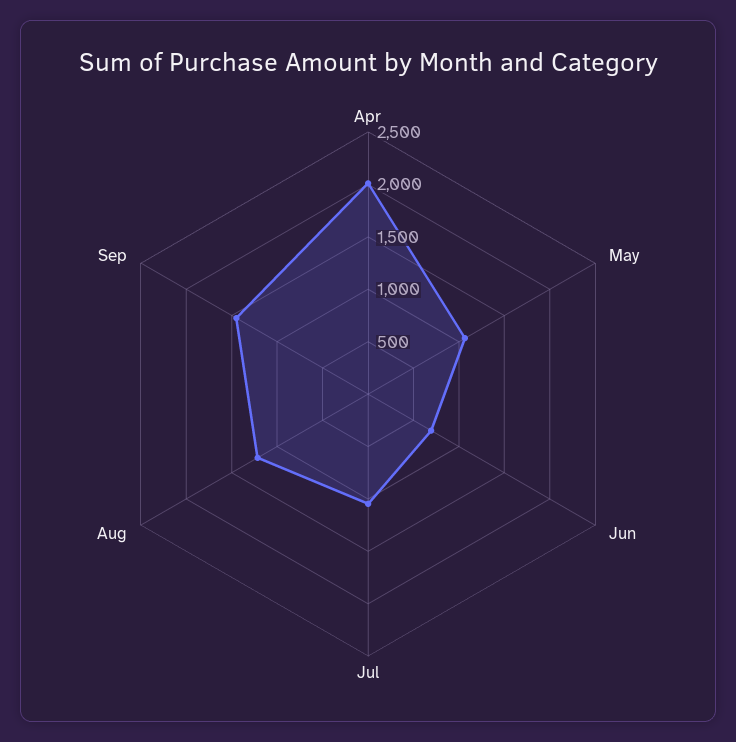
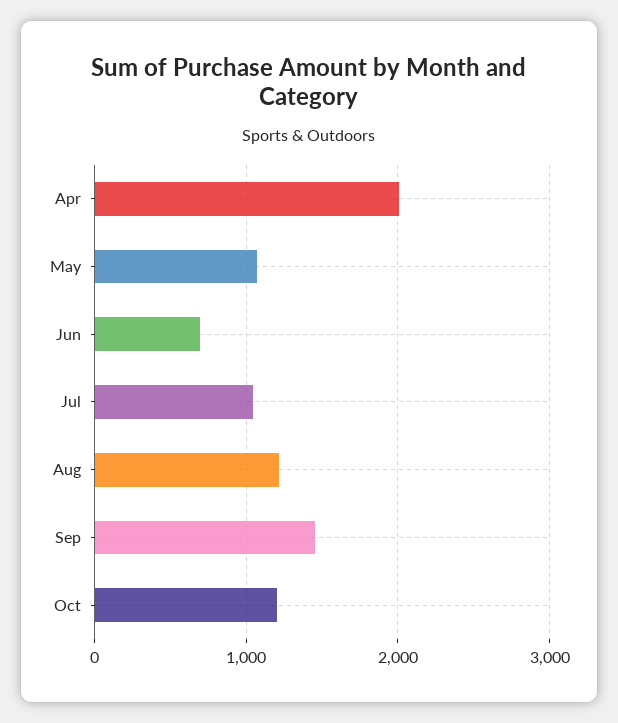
Oct: none -> 1200

